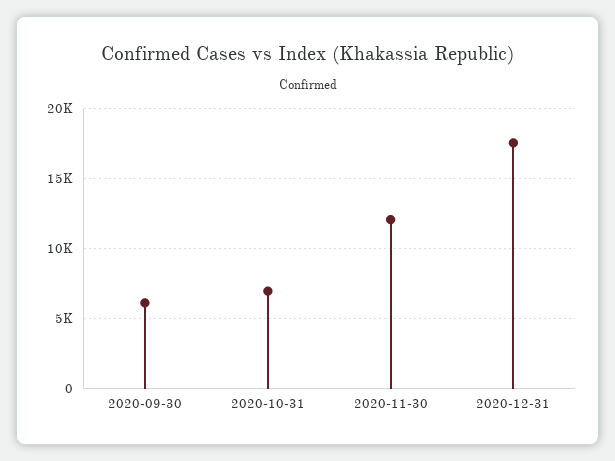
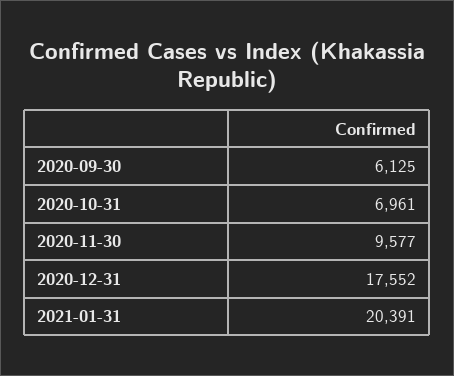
2020-11-30: 12000 -> 9577
2021-01-31: none -> 20391

